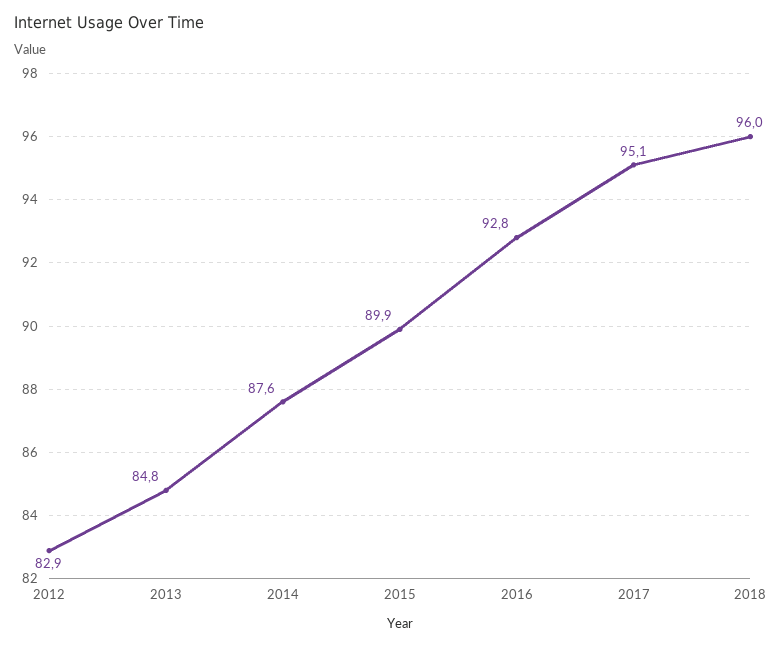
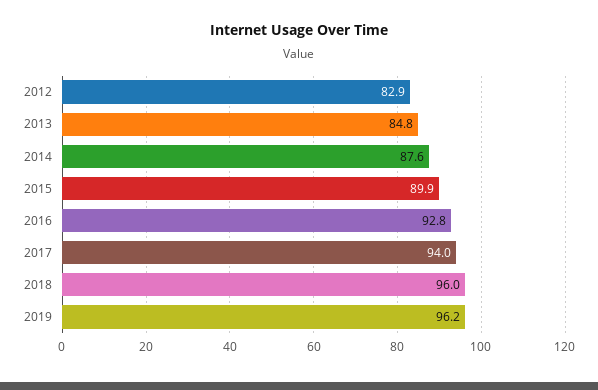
2017: 95.1 -> 94
2019: none -> 96.2

